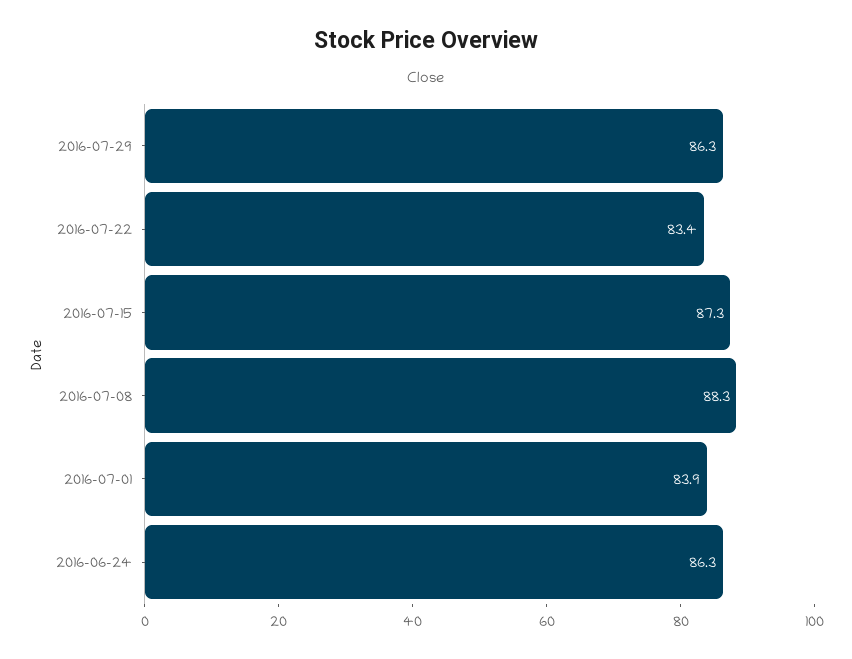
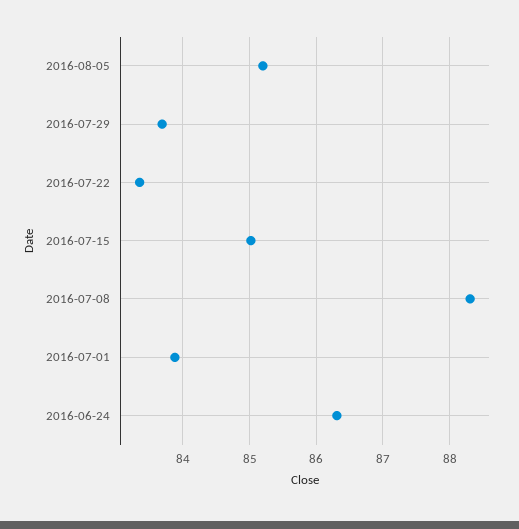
2016-07-29: 86.3 -> 83.7
2016-07-15: 87.3 -> 85
2016-08-05: none -> 85.2

